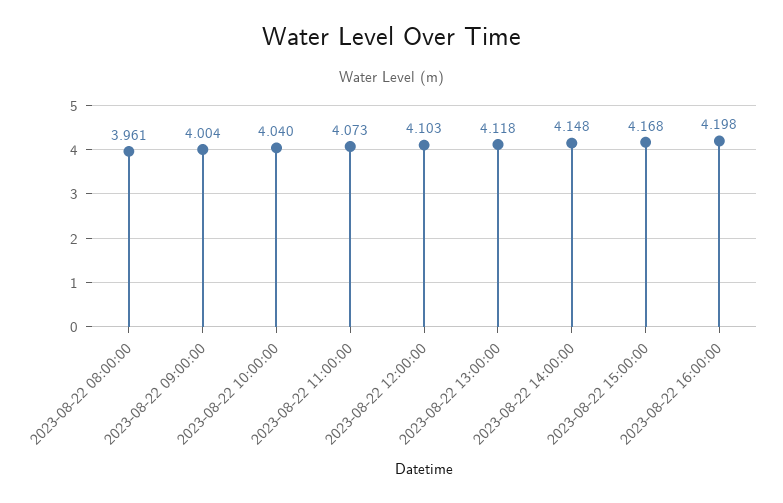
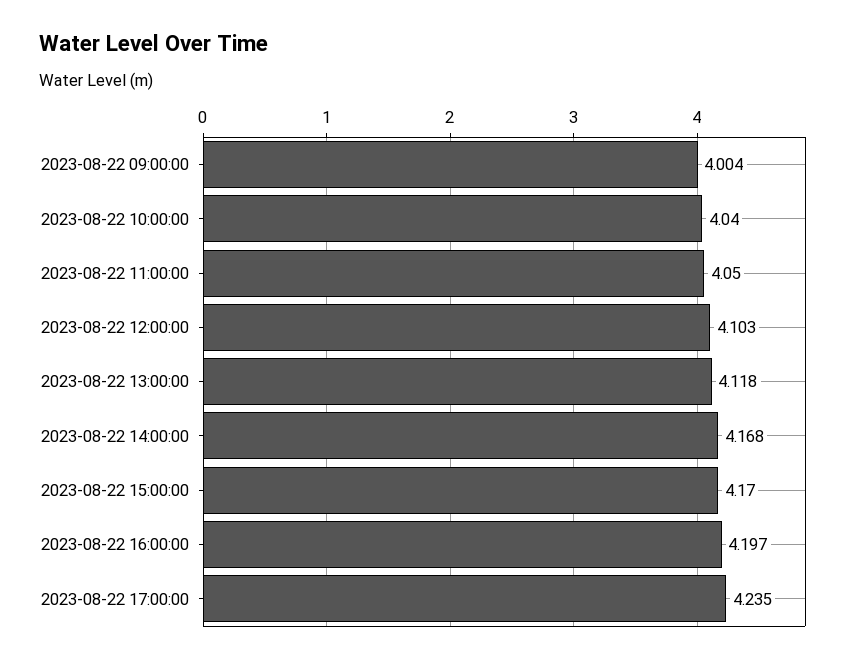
2023-08-22 08:00:00: 3.961 -> none
2023-08-22 11:00:00: 4.073 -> 4.05
2023-08-22 14:00:00: 4.148 -> 4.168
2023-08-22 15:00:00: 4.168 -> 4.17
2023-08-22 16:00:00: 4.198 -> 4.197
2023-08-22 17:00:00: none -> 4.235

